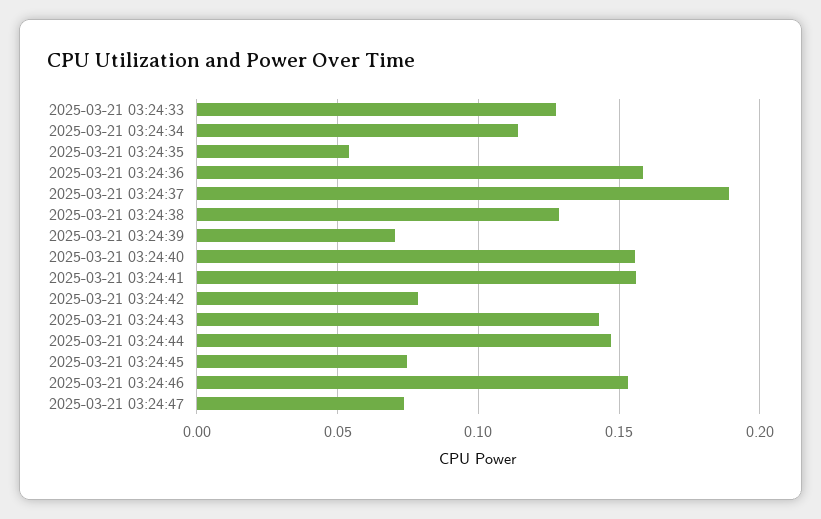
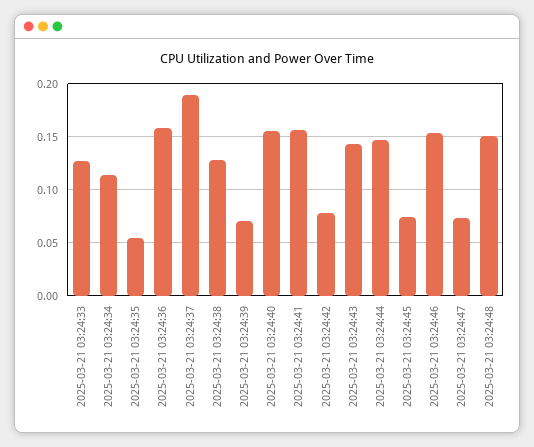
2025-03-21 03:24:48: none -> 0.15

